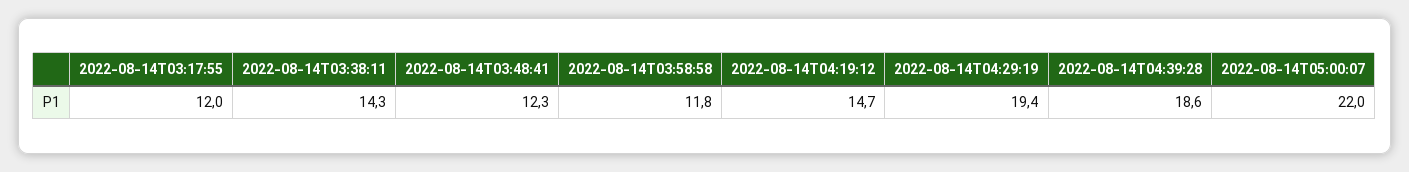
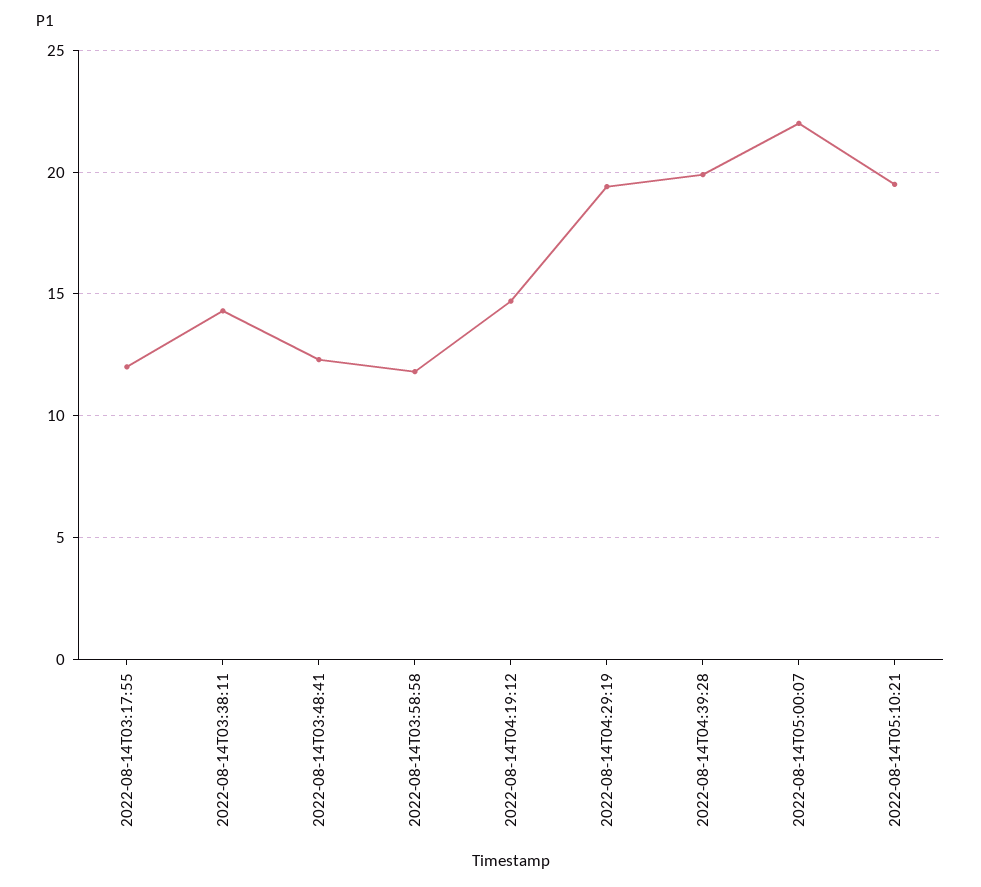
2022-08-14T04:39:28: 18.6 -> 20
2022-08-14T05:10:21: none -> 19.5

